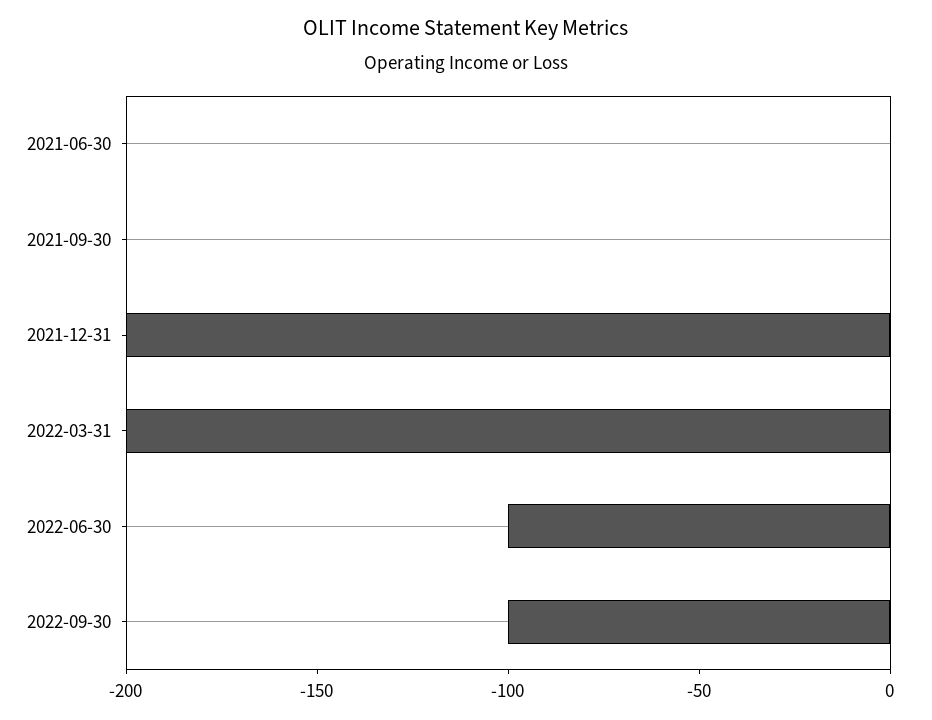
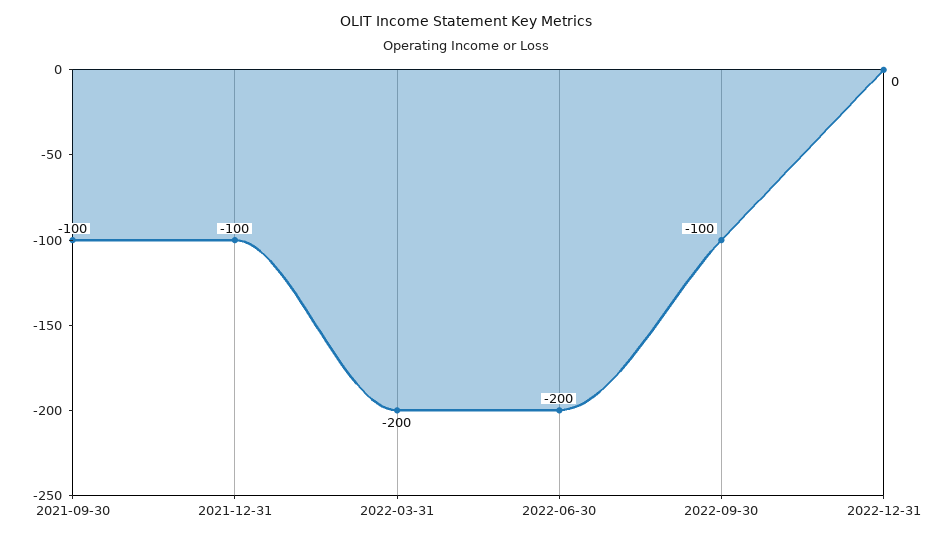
2021-06-30: 0 -> none
2021-09-30: 0 -> -100
2021-12-31: -200 -> -100
2022-06-30: -100 -> -200
2022-12-31: none -> 0

